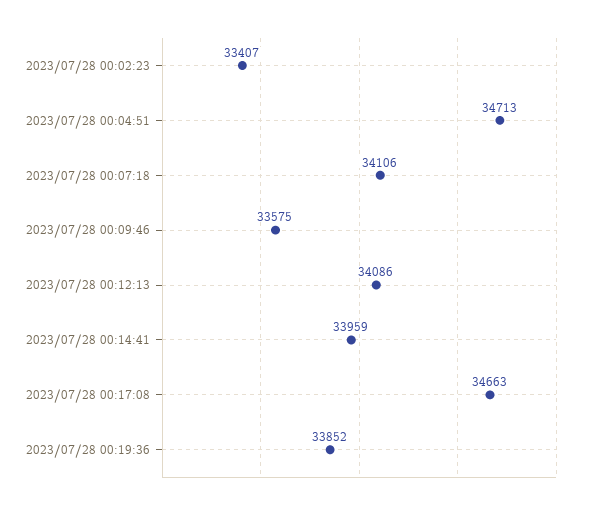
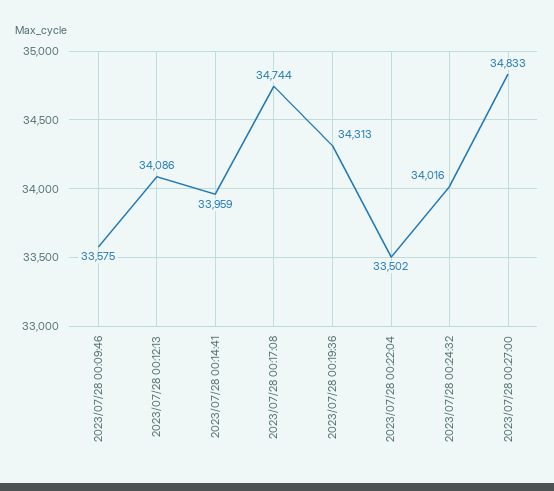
2023/07/28 00:02:23: 33407 -> none
2023/07/28 00:04:51: 34713 -> none
2023/07/28 00:07:18: 34106 -> none
2023/07/28 00:17:08: 34663 -> 34744
2023/07/28 00:19:36: 33852 -> 34313
2023/07/28 00:22:04: none -> 33502
2023/07/28 00:24:32: none -> 34016
2023/07/28 00:27:00: none -> 34833

